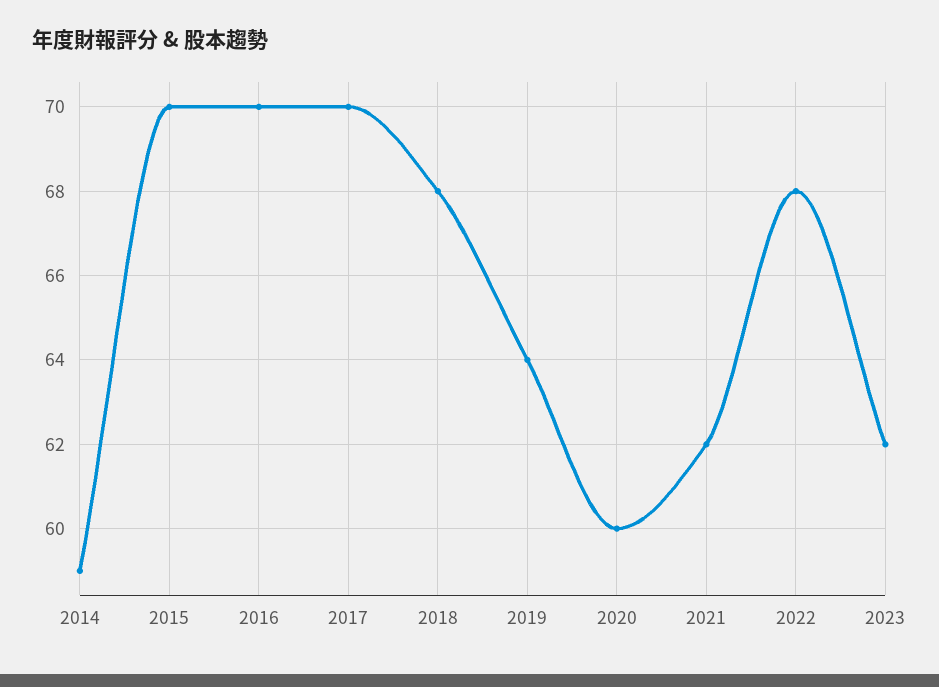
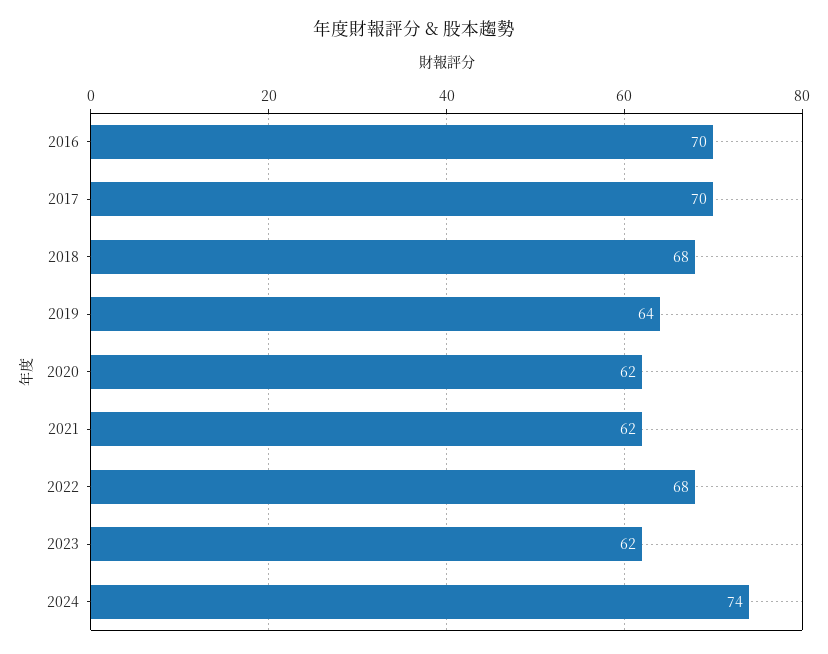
2014: 59 -> none
2015: 70 -> none
2020: 60 -> 62
2024: none -> 74

